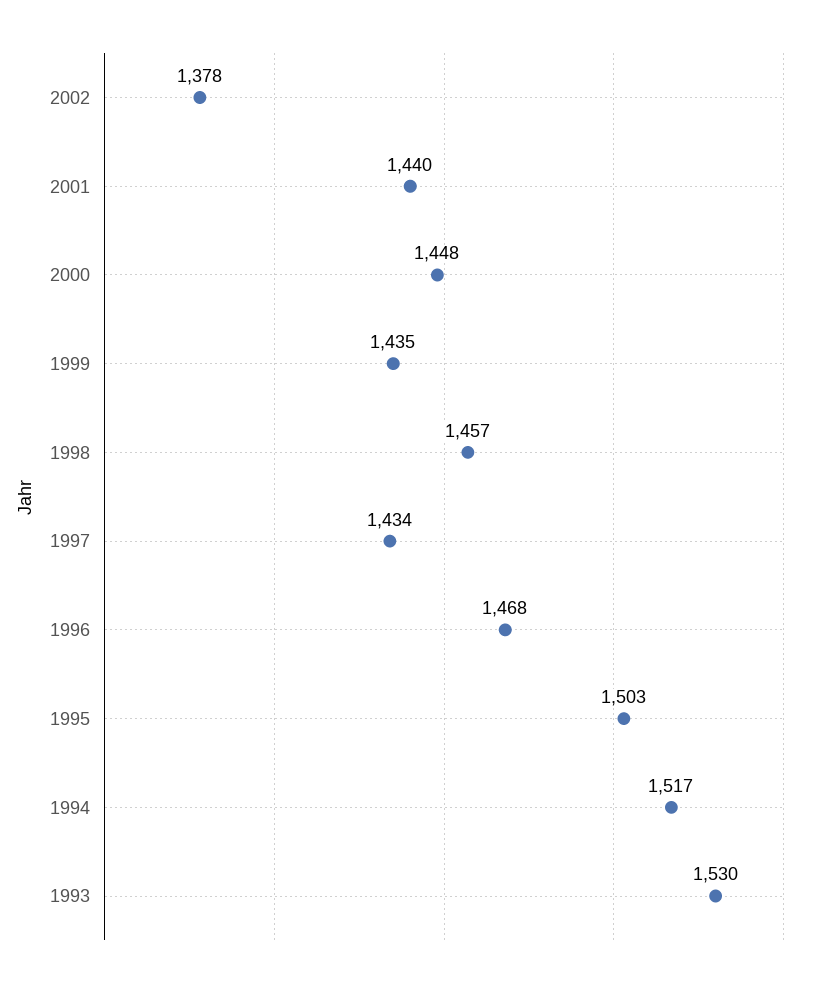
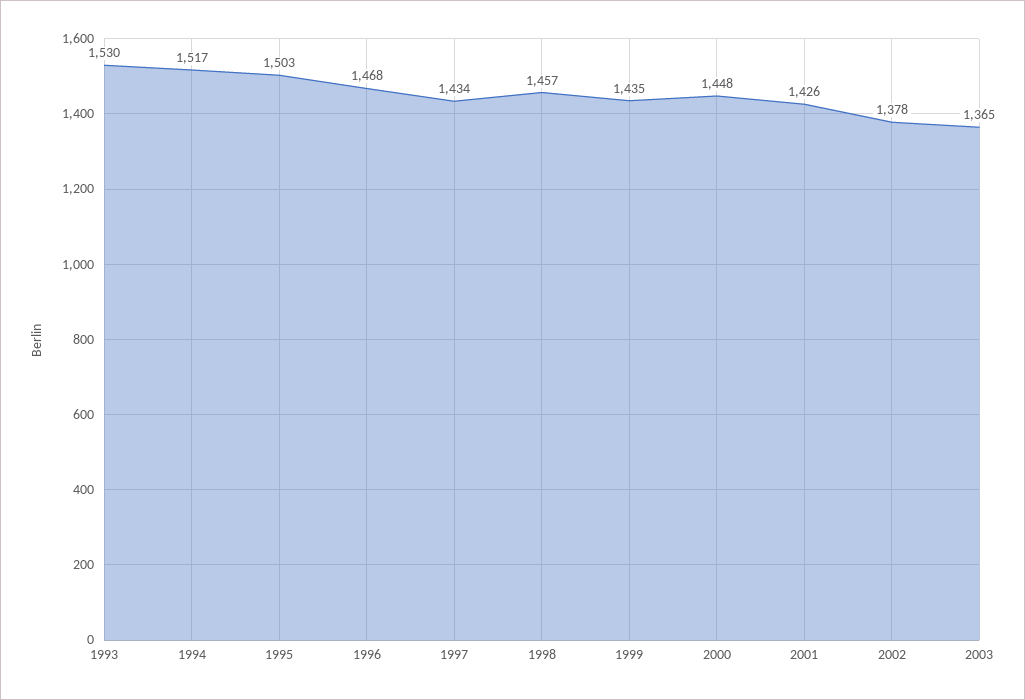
2001: 1440 -> 1426
2003: none -> 1365

